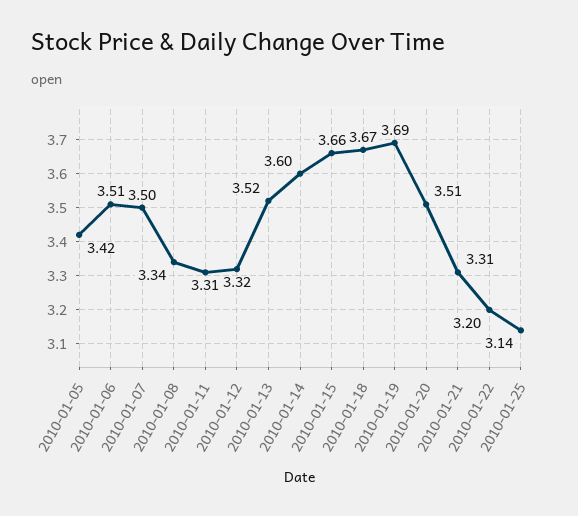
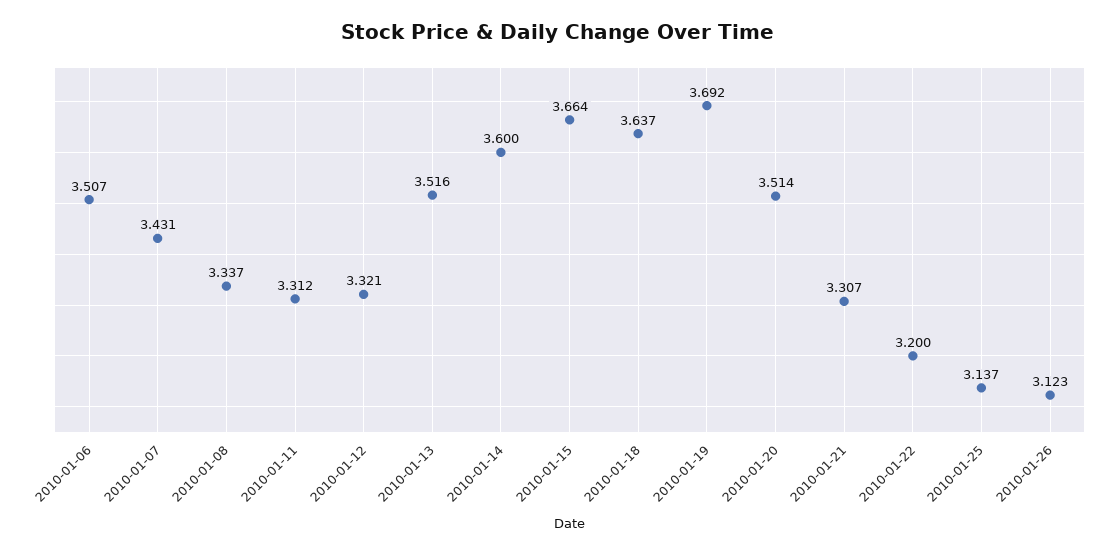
2010-01-05: 3.42 -> none
2010-01-07: 3.5 -> 3.431
2010-01-18: 3.67 -> 3.637
2010-01-26: none -> 3.123

